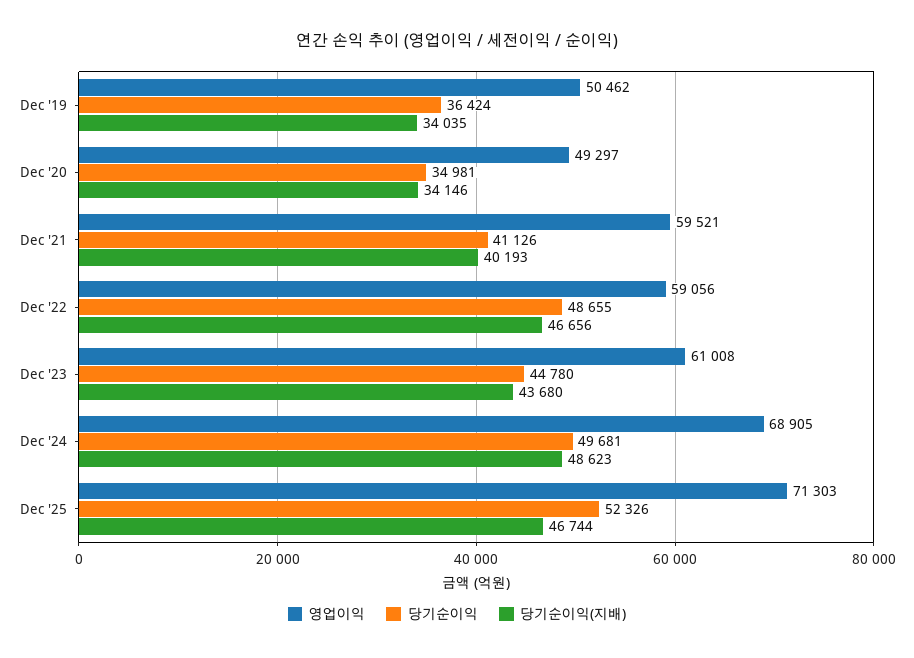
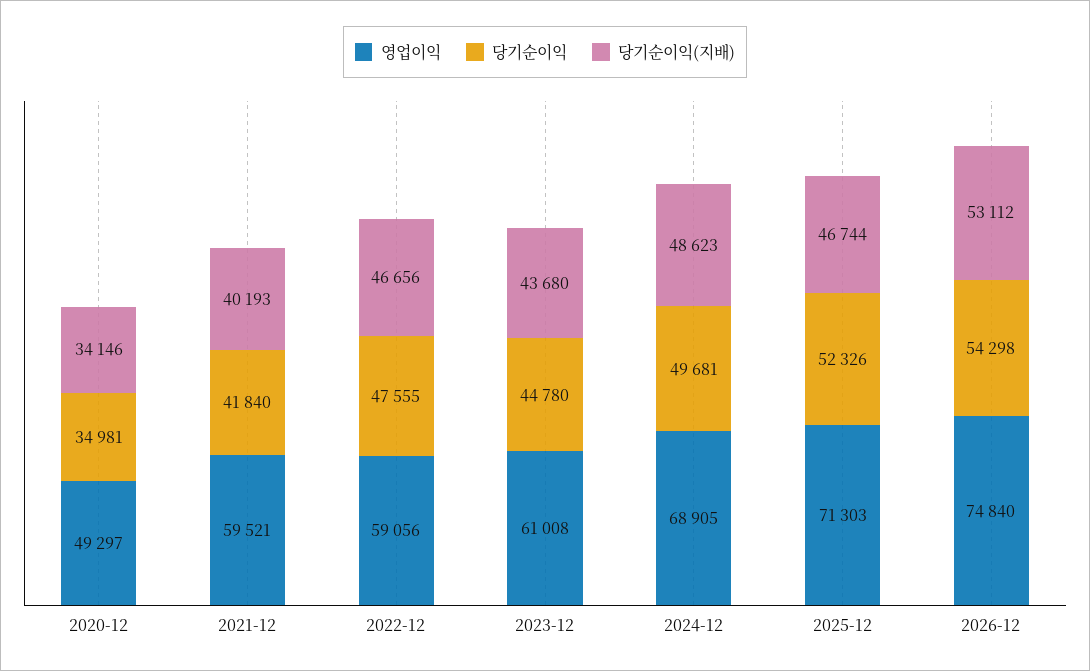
영업이익, Dec '19: 50462 -> none
당기순이익, Dec '19: 36424 -> none
당기순이익(지배), Dec '19: 34035 -> none
당기순이익, Dec '21: 41126 -> 41840
당기순이익, Dec '22: 48655 -> 47555
영업이익, 2026-12: none -> 74840
당기순이익, 2026-12: none -> 54298
당기순이익(지배), 2026-12: none -> 53112

